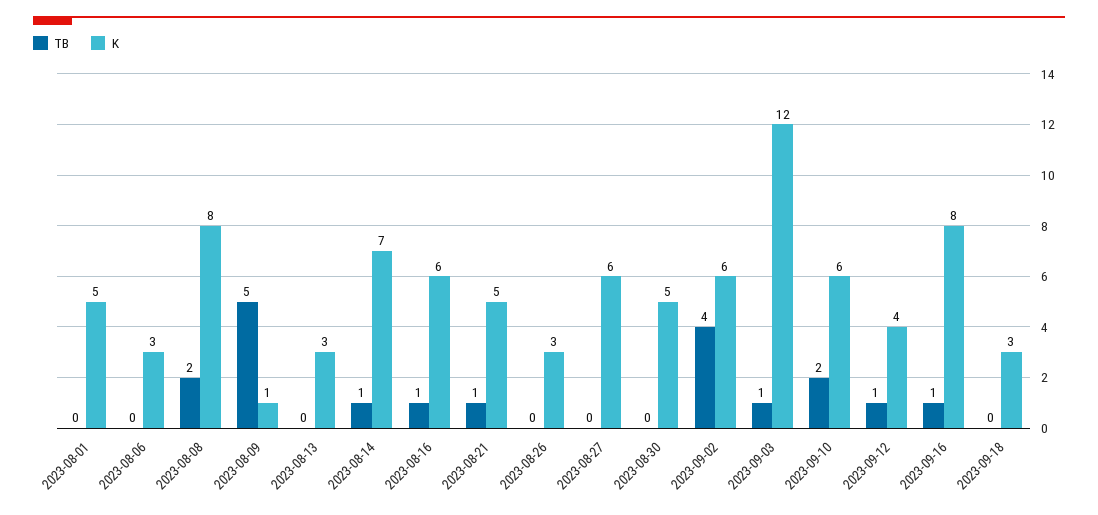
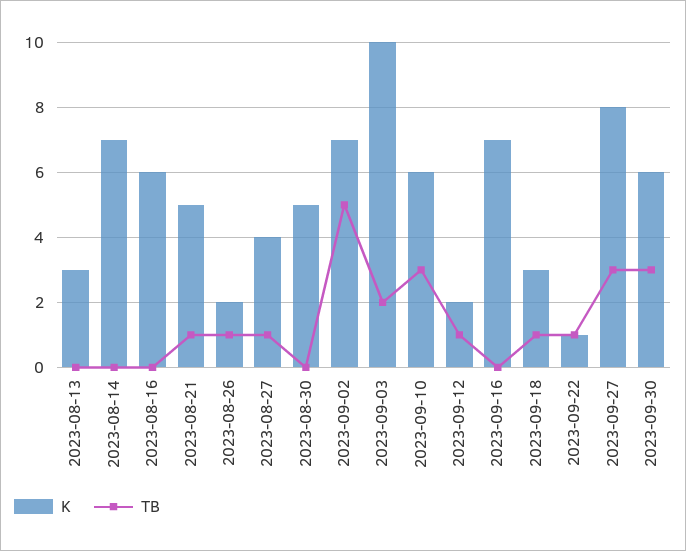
TB, 2023-08-01: 0 -> none
K, 2023-08-01: 5 -> none
TB, 2023-08-06: 0 -> none
K, 2023-08-06: 3 -> none
TB, 2023-08-08: 2 -> none
K, 2023-08-08: 8 -> none
TB, 2023-08-09: 5 -> none
K, 2023-08-09: 1 -> none
TB, 2023-08-14: 1 -> 0
TB, 2023-08-16: 1 -> 0
TB, 2023-08-26: 0 -> 1
K, 2023-08-26: 3 -> 2
TB, 2023-08-27: 0 -> 1
K, 2023-08-27: 6 -> 4
TB, 2023-09-02: 4 -> 5
K, 2023-09-02: 6 -> 7
TB, 2023-09-03: 1 -> 2
K, 2023-09-03: 12 -> 10
TB, 2023-09-10: 2 -> 3
K, 2023-09-12: 4 -> 2
TB, 2023-09-16: 1 -> 0
K, 2023-09-16: 8 -> 7
TB, 2023-09-18: 0 -> 1
K, 2023-09-22: none -> 1
TB, 2023-09-22: none -> 1
K, 2023-09-27: none -> 8
TB, 2023-09-27: none -> 3
K, 2023-09-30: none -> 6
TB, 2023-09-30: none -> 3

